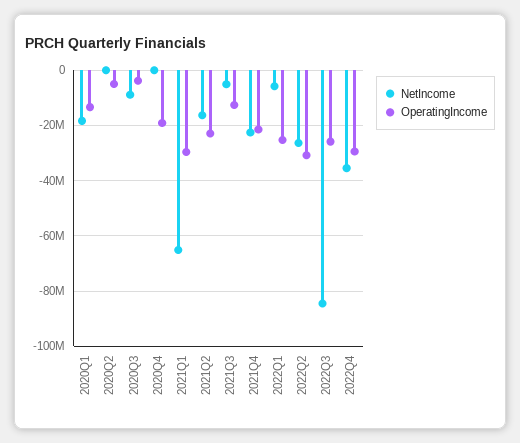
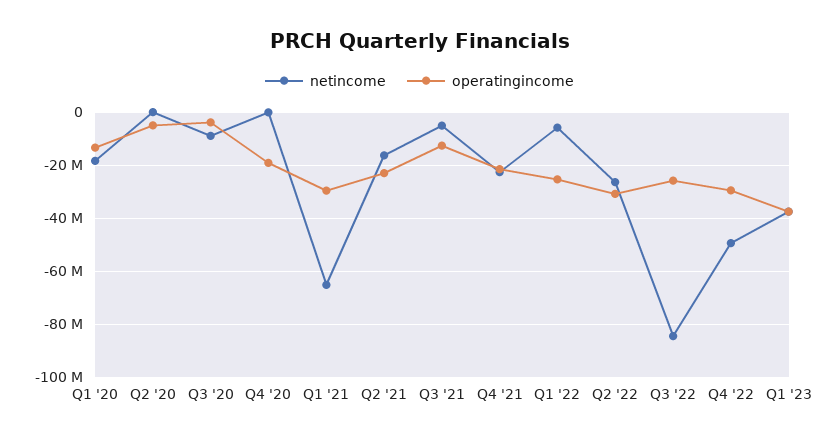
NetIncome, 2022Q4: -35000000 -> -50000000
NetIncome, Q1 '23: none -> -37500000
OperatingIncome, Q1 '23: none -> -37500000

